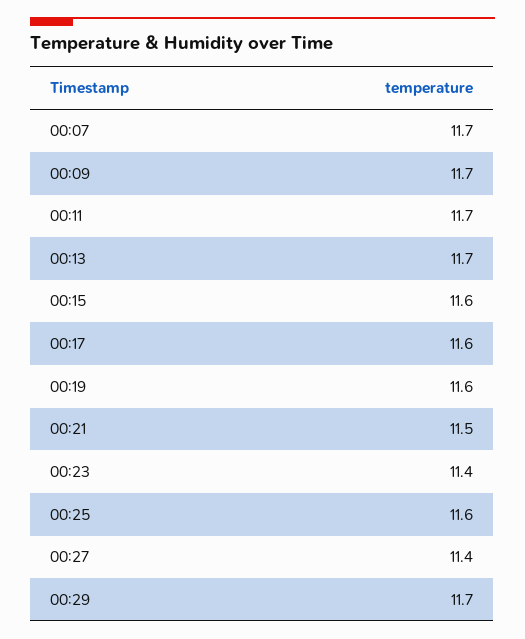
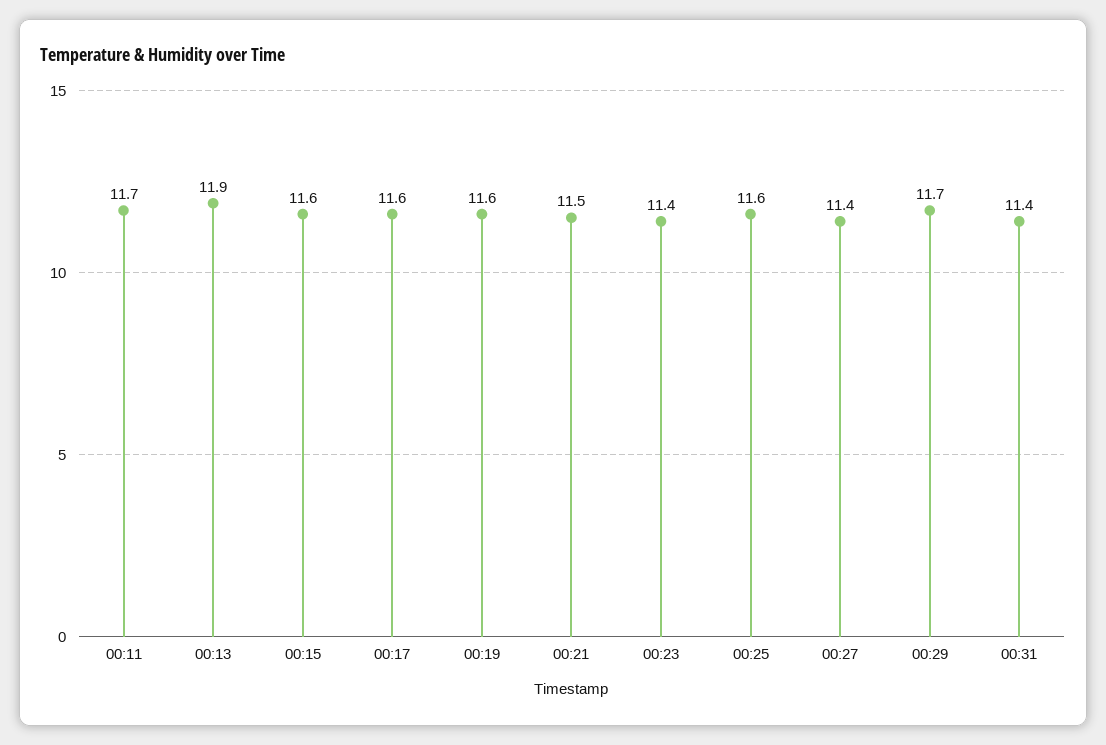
00:07: 11.7 -> none
00:09: 11.7 -> none
00:13: 11.7 -> 11.9
00:31: none -> 11.4

